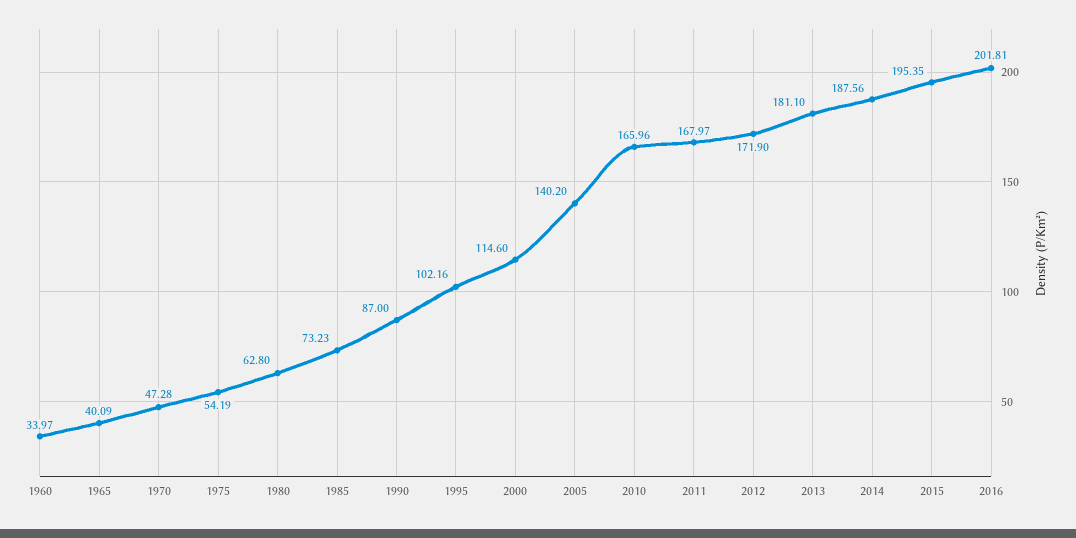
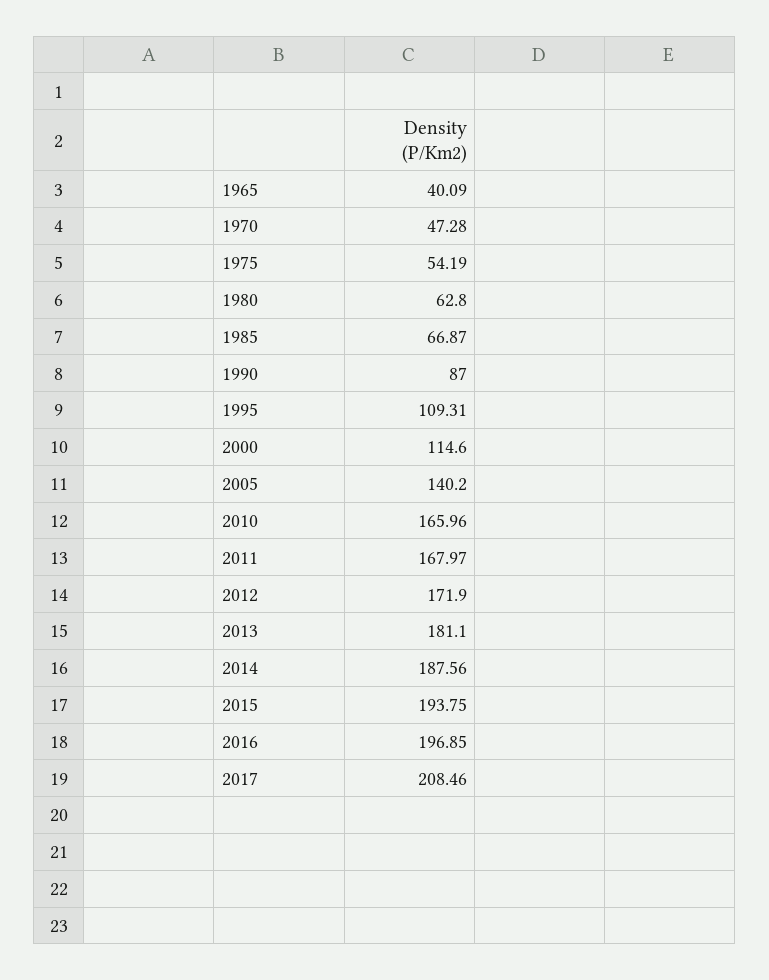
1960: 33.97 -> none
1985: 73.23 -> 66.87
1995: 102.16 -> 109.31
2015: 195.35 -> 193.75
2016: 201.81 -> 196.85
2017: none -> 208.46

